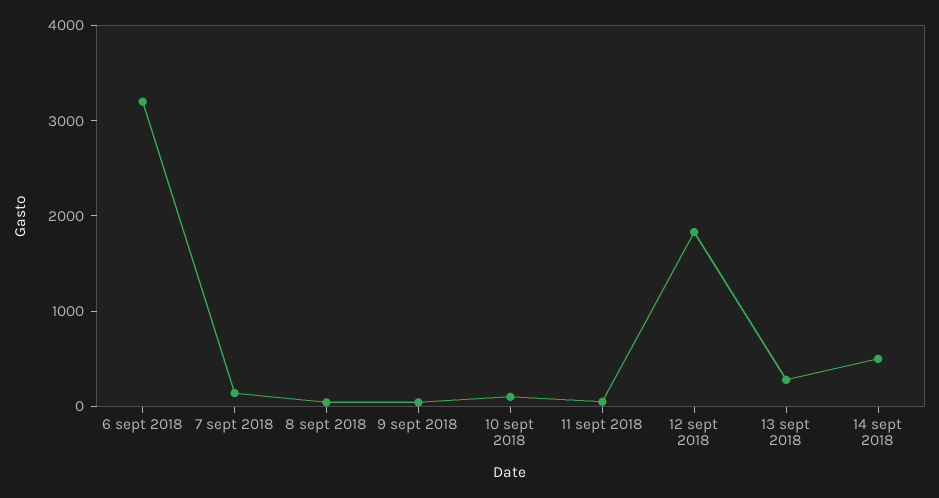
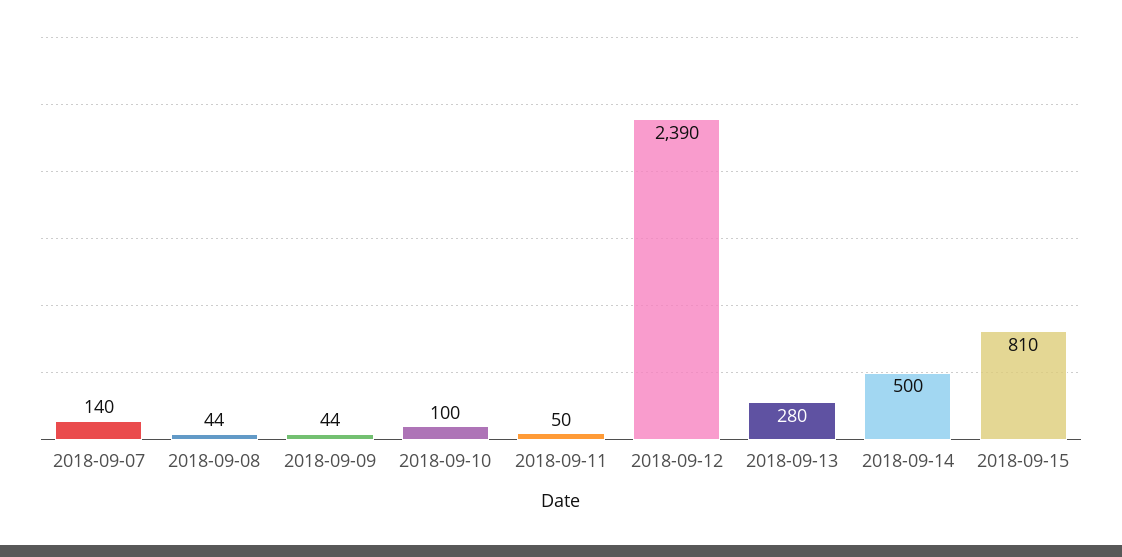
6 sept 2018: 3200 -> none
12 sept 2018: 1800 -> 2390
2018-09-15: none -> 810

